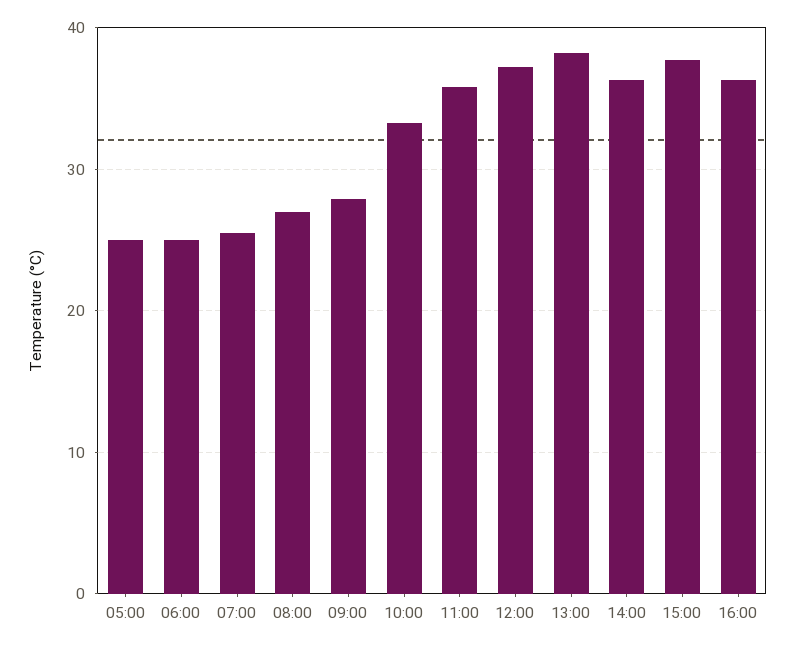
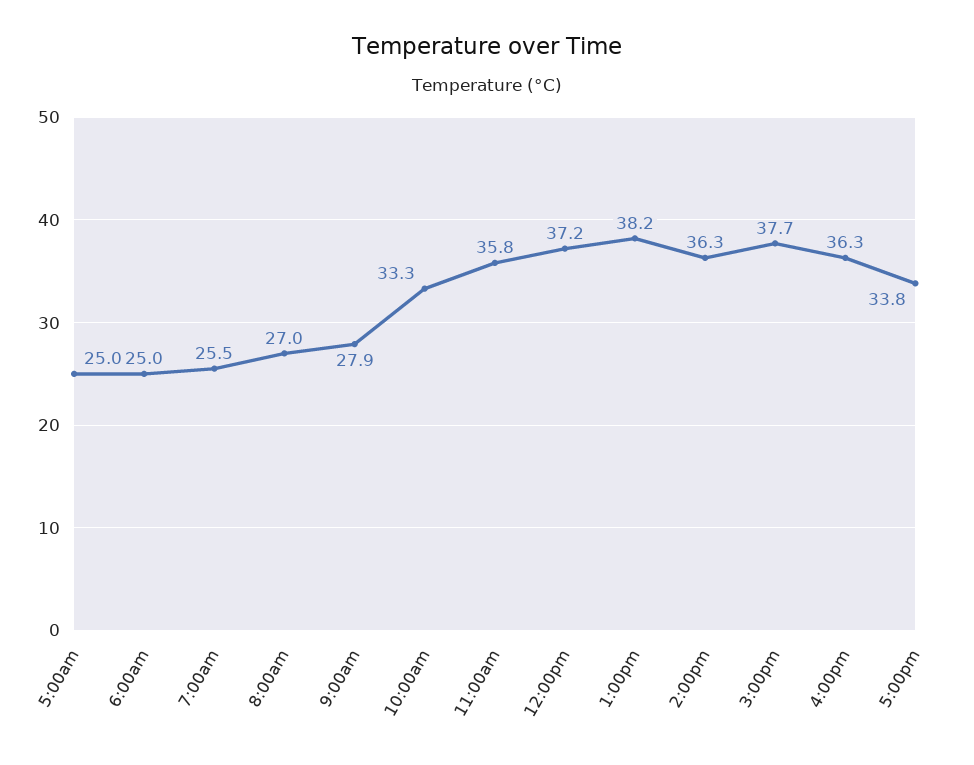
5:00pm: none -> 33.8

